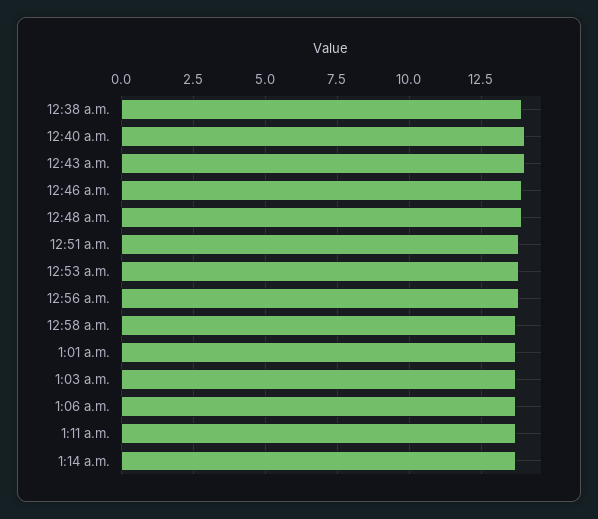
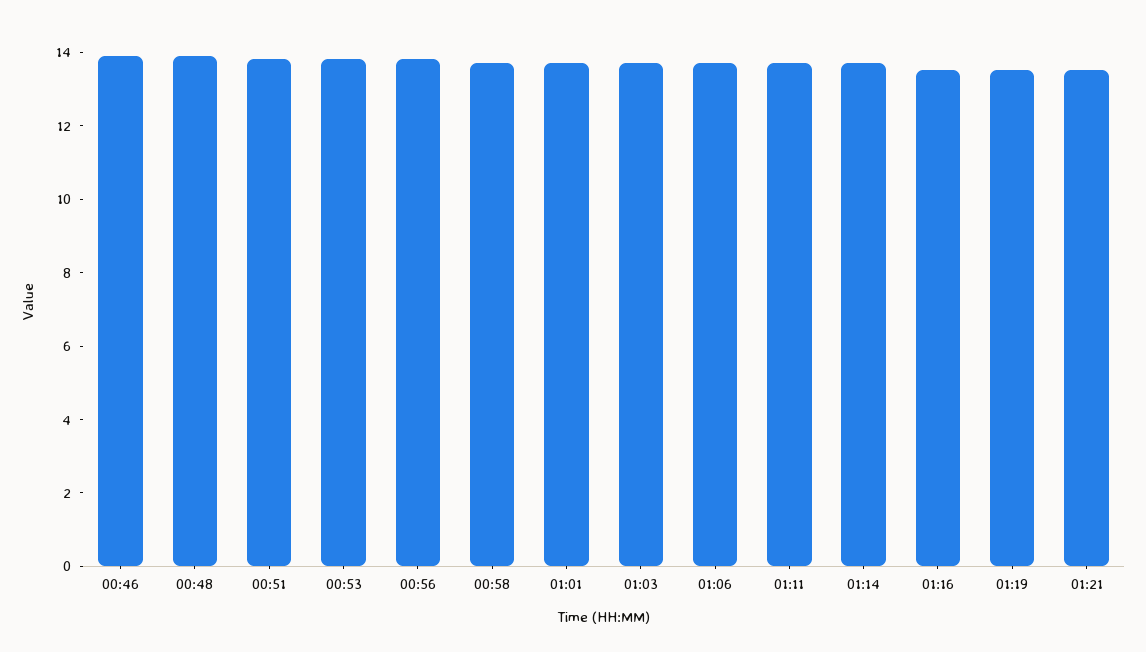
12:38 a.m.: 14 -> none
12:40 a.m.: 14 -> none
12:43 a.m.: 14 -> none
01:16: none -> 13.5
01:19: none -> 13.5
01:21: none -> 13.5

